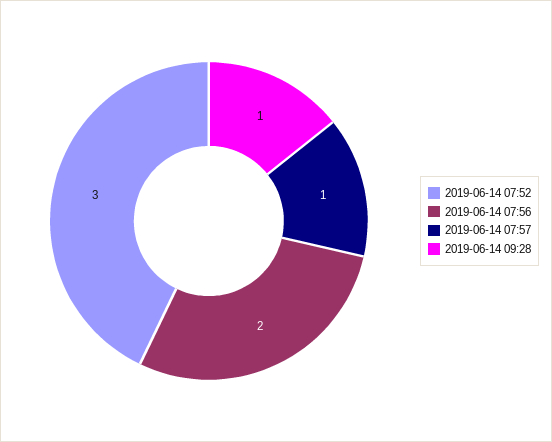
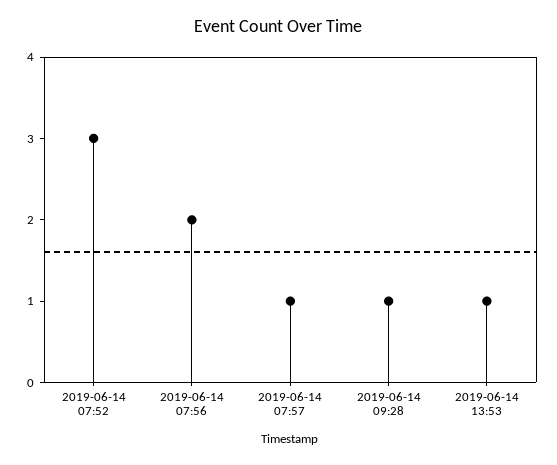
2019-06-14 13:53: none -> 1

